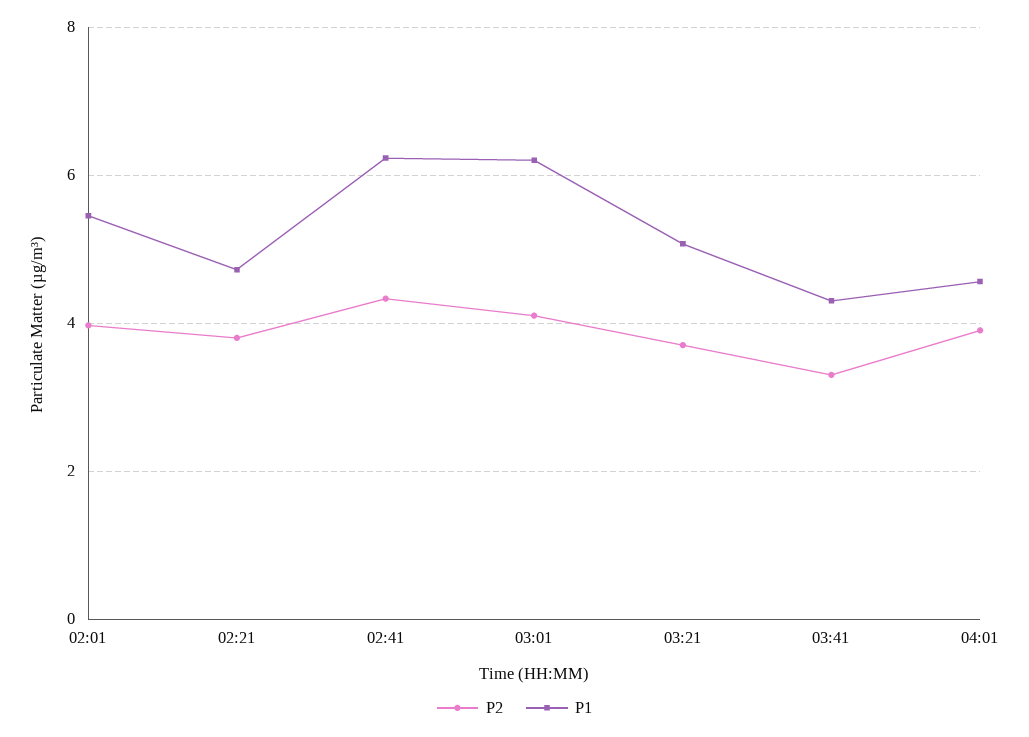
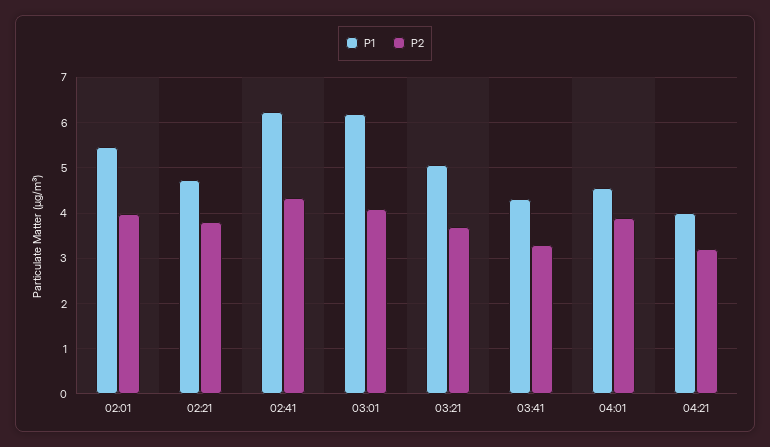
P1, 04:21: none -> 4
P2, 04:21: none -> 3.2

